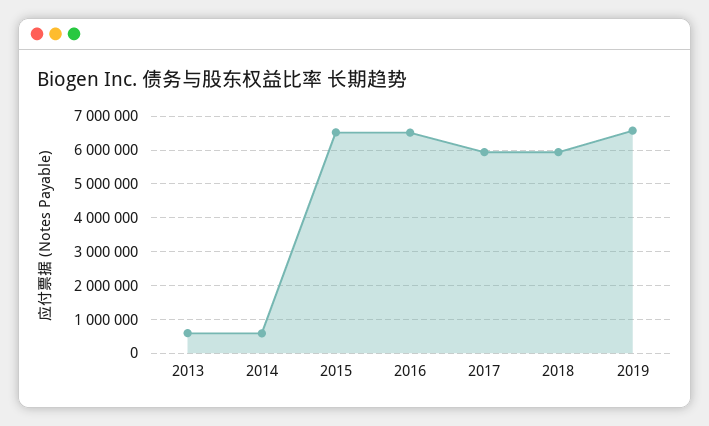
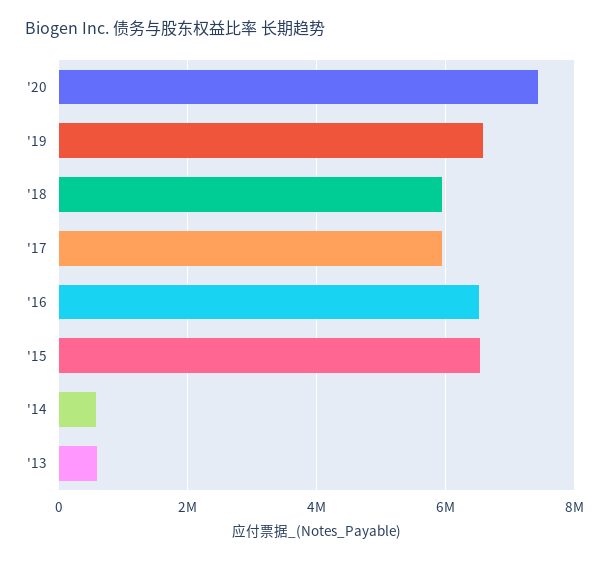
'20: none -> 7400000

